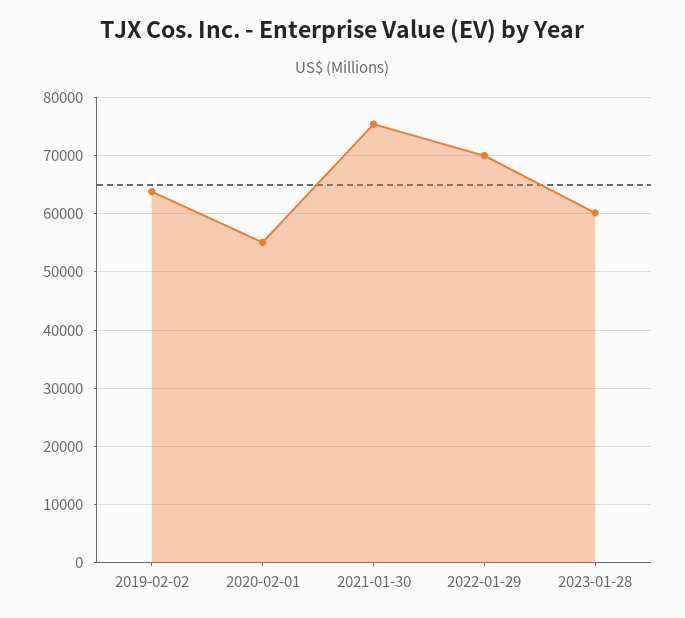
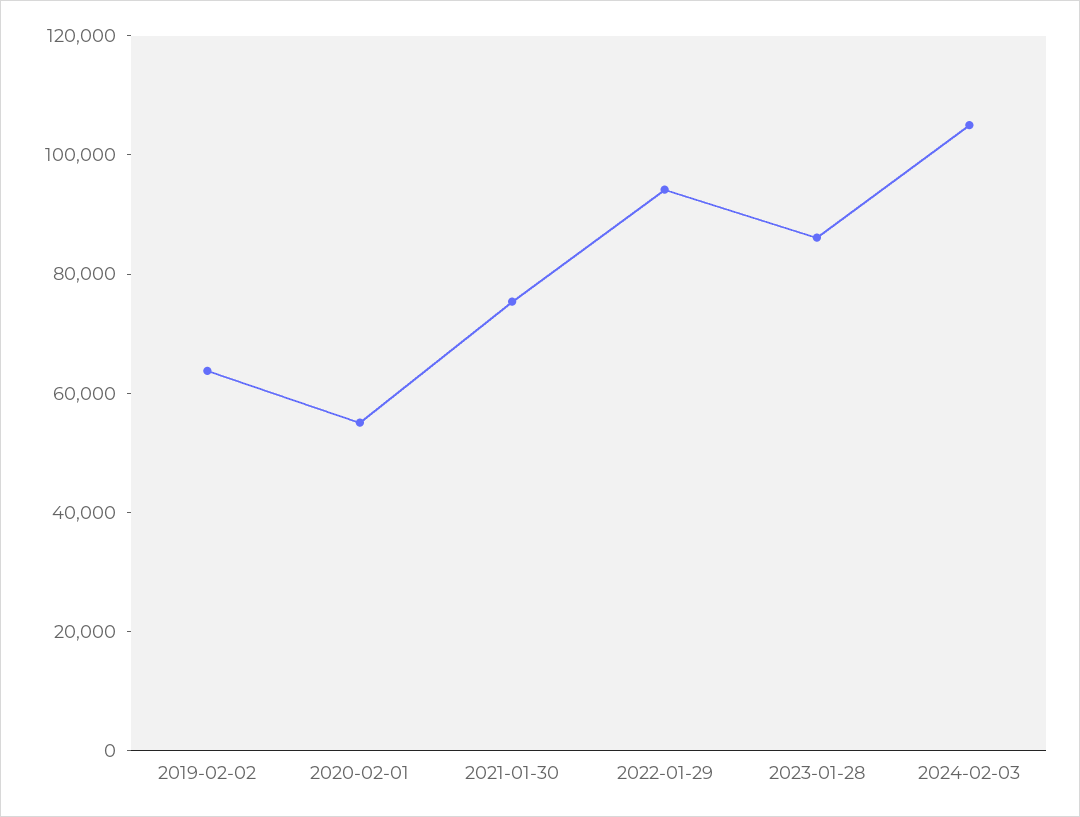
2022-01-29: 70000 -> 95000
2023-01-28: 60000 -> 85000
2024-02-03: none -> 105000

